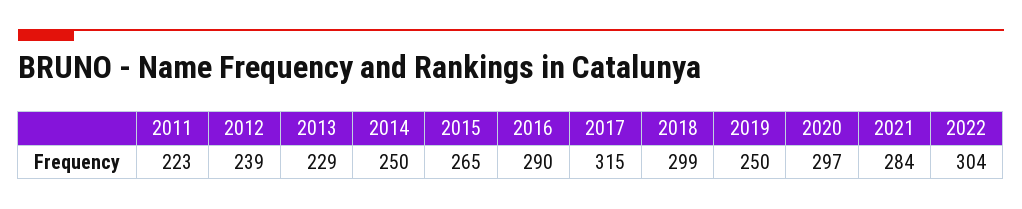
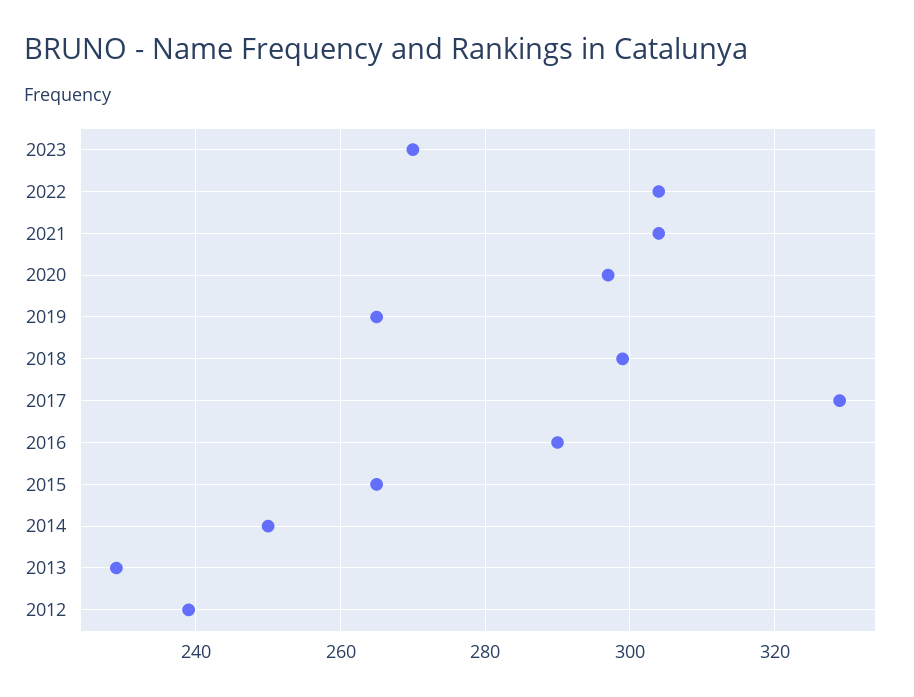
2011: 223 -> none
2017: 315 -> 330
2019: 250 -> 265
2021: 284 -> 305
2023: none -> 270

